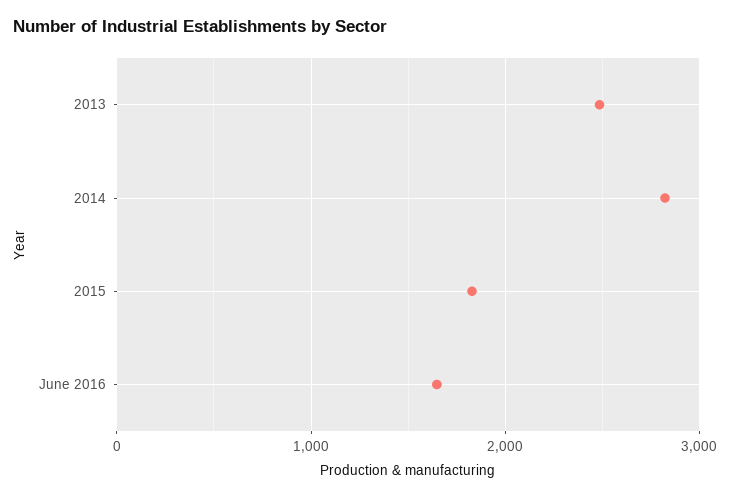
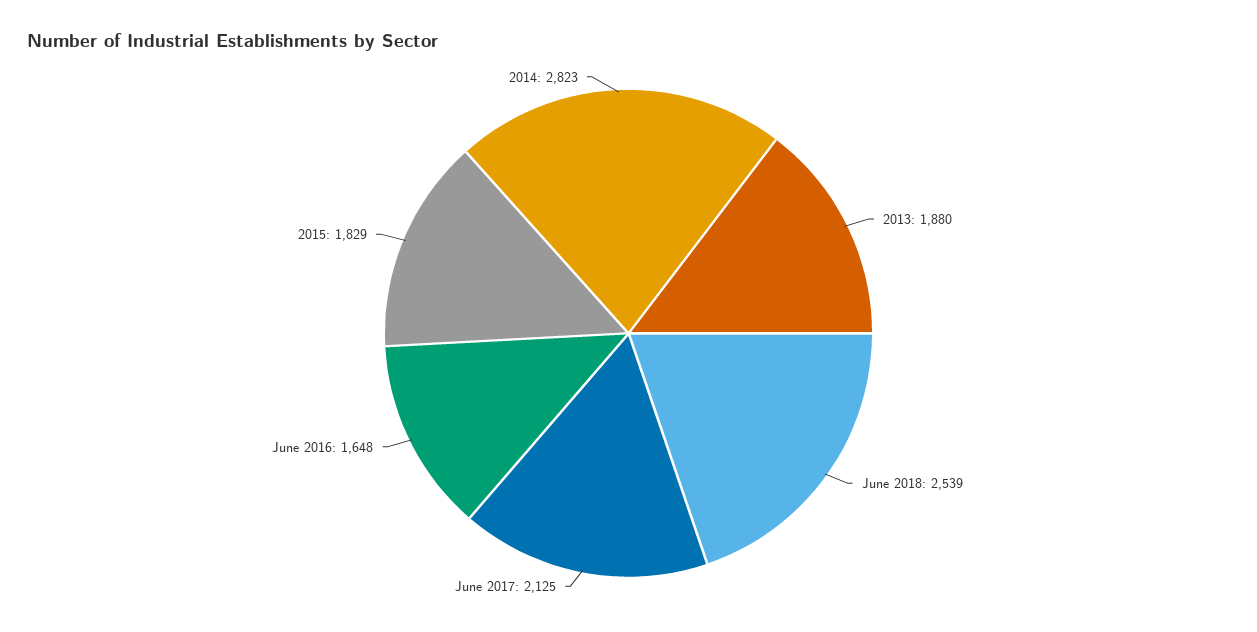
2013: 2500 -> 1880
June 2018: none -> 2539
June 2017: none -> 2125

